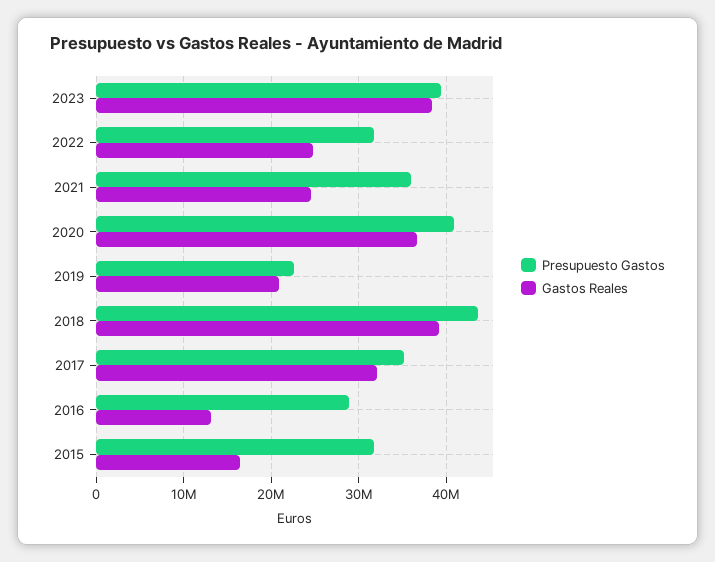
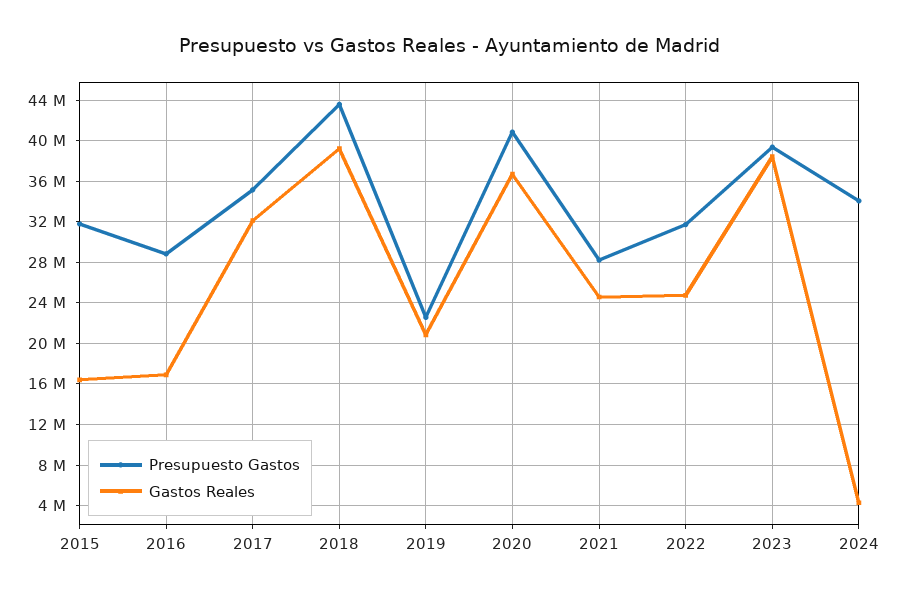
Presupuesto Gastos, 2021: 36000000 -> 28000000
Gastos Reales, 2016: 13000000 -> 17000000
Presupuesto Gastos, 2024: none -> 34000000
Gastos Reales, 2024: none -> 4000000

